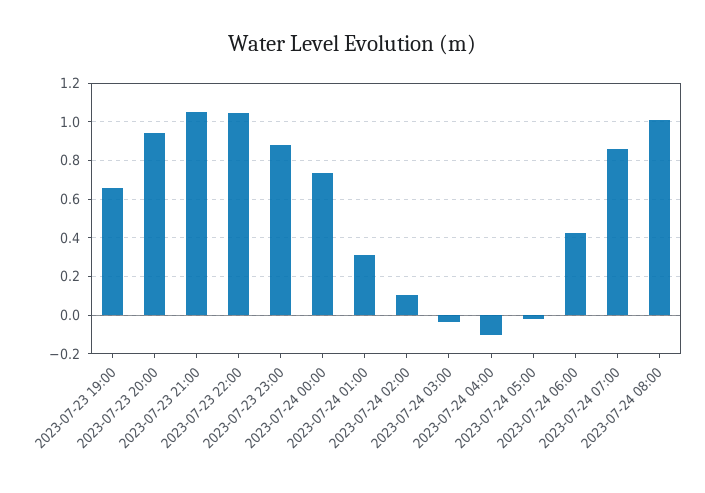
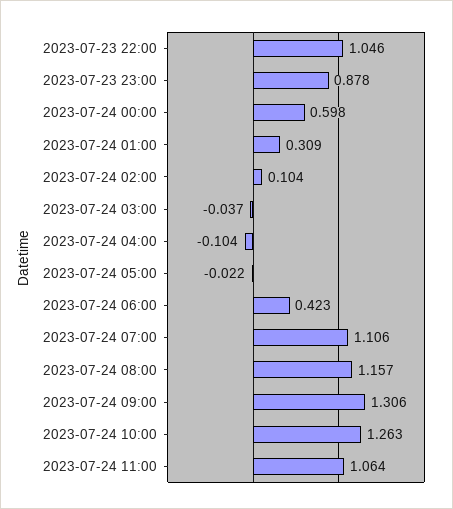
2023-07-23 19:00: 0.65 -> none
2023-07-23 20:00: 0.95 -> none
2023-07-23 21:00: 1.05 -> none
2023-07-24 00:00: 0.75 -> 0.598
2023-07-24 07:00: 0.85 -> 1.106
2023-07-24 08:00: 1 -> 1.157
2023-07-24 09:00: none -> 1.306
2023-07-24 10:00: none -> 1.263
2023-07-24 11:00: none -> 1.064

